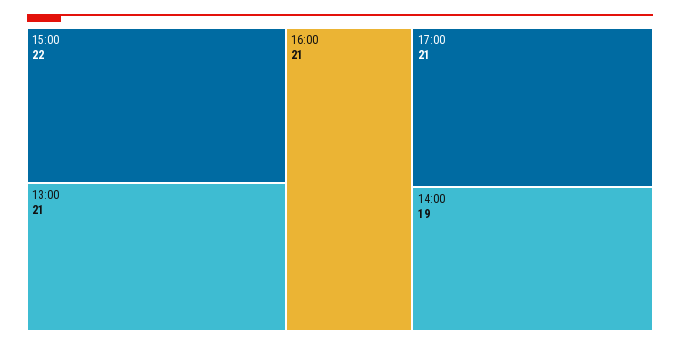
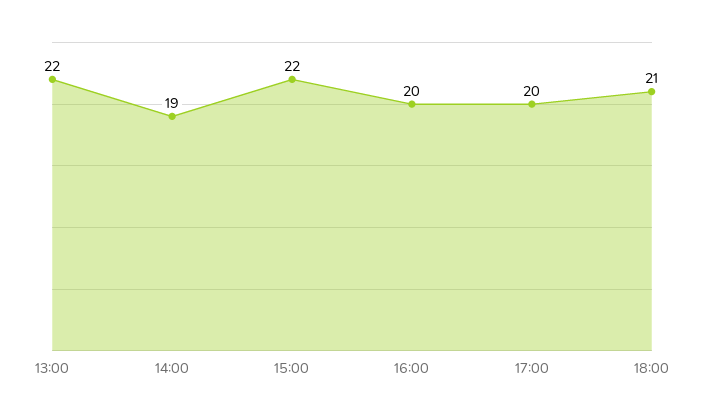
13:00: 21 -> 22
16:00: 21 -> 20
17:00: 21 -> 20
18:00: none -> 21

